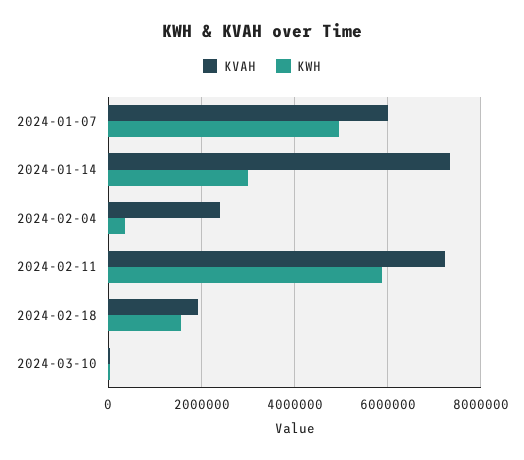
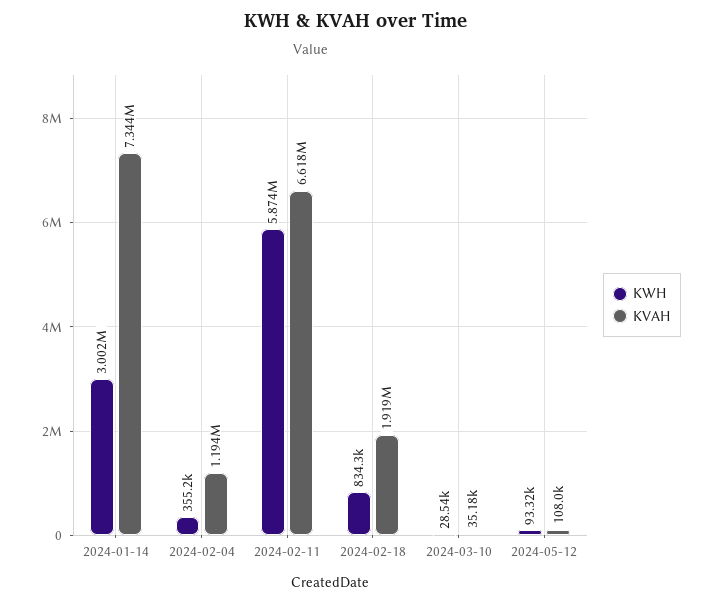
KVAH, 2024-01-07: 6000000 -> none
KWH, 2024-01-07: 5000000 -> none
KVAH, 2024-02-04: 2400000 -> 1194000
KVAH, 2024-02-11: 7200000 -> 6618000
KWH, 2024-02-18: 1600000 -> 834300
KWH, 2024-05-12: none -> 93320
KVAH, 2024-05-12: none -> 108000

